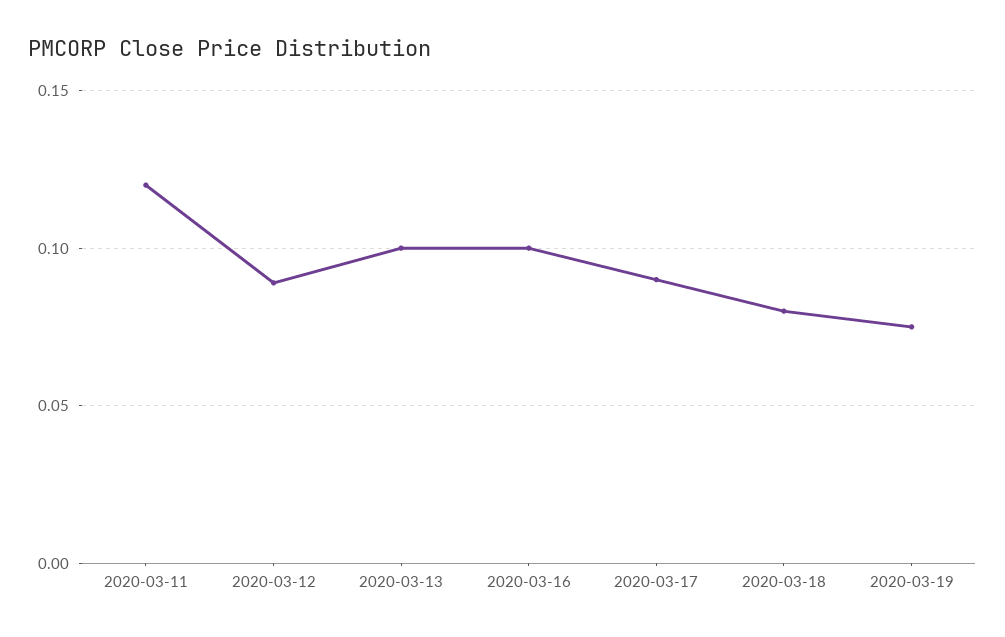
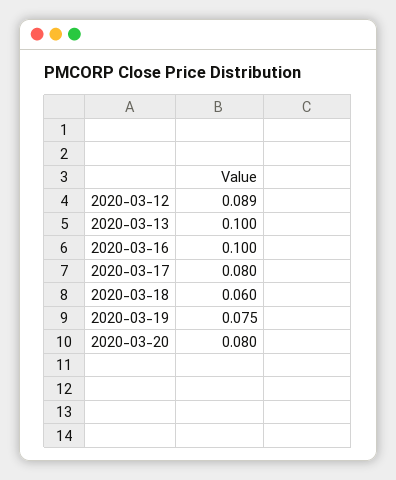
2020-03-11: 0.12 -> none
2020-03-17: 0.09 -> 0.08
2020-03-18: 0.08 -> 0.06
2020-03-20: none -> 0.08

